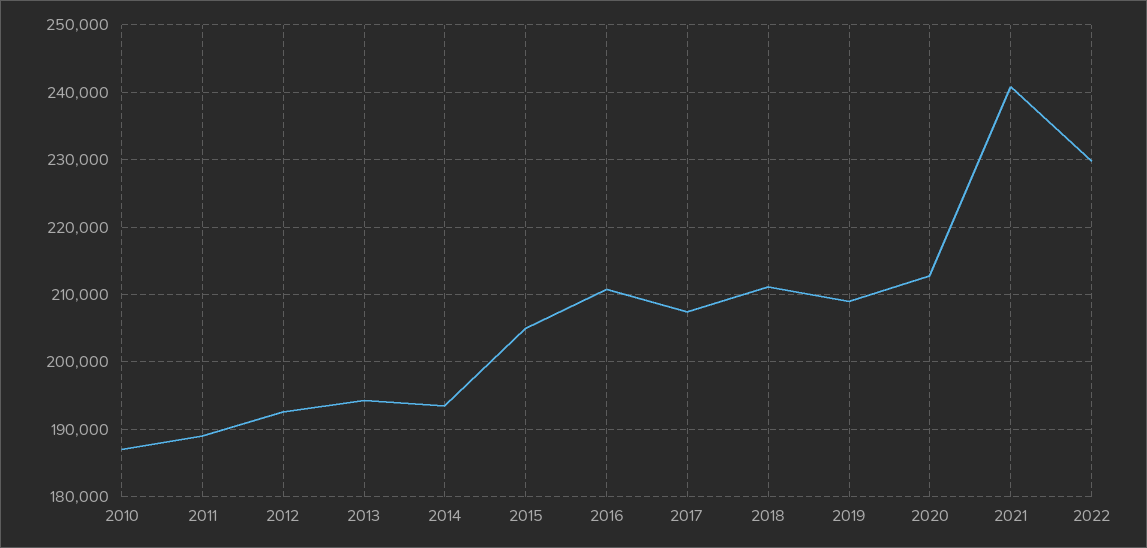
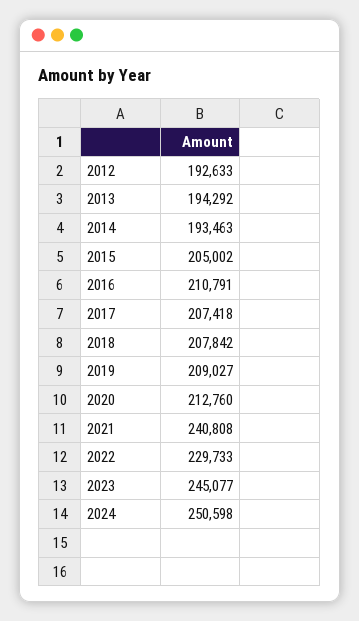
2010: 187000 -> none
2011: 189000 -> none
2018: 211000 -> 207842
2023: none -> 245077
2024: none -> 250598

